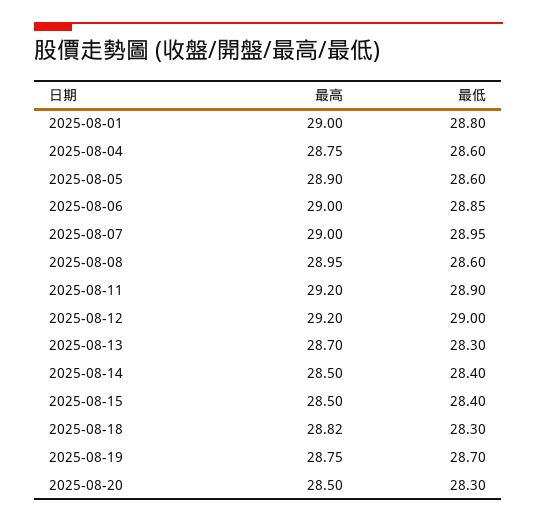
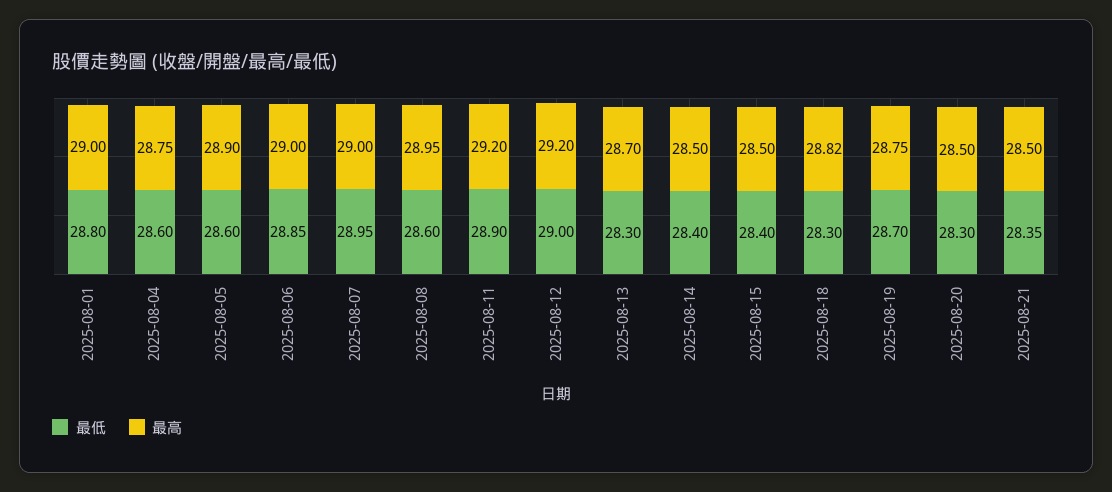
最低, 2025-08-21: none -> 28.35
最高, 2025-08-21: none -> 28.5

